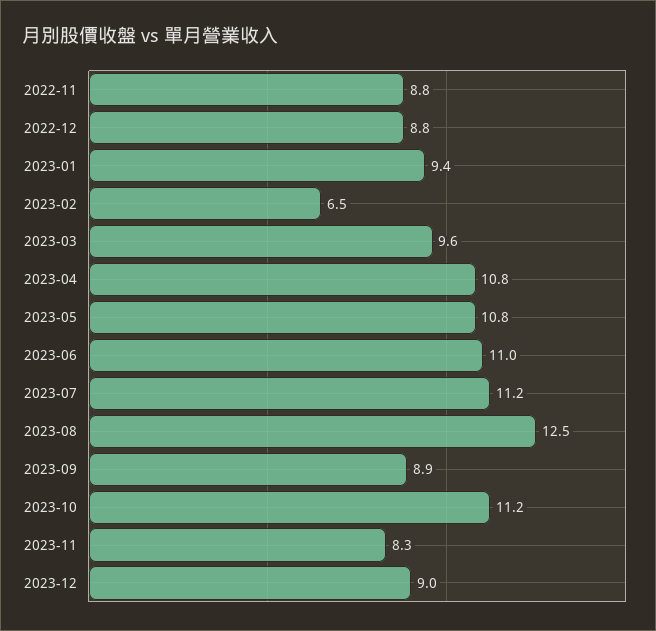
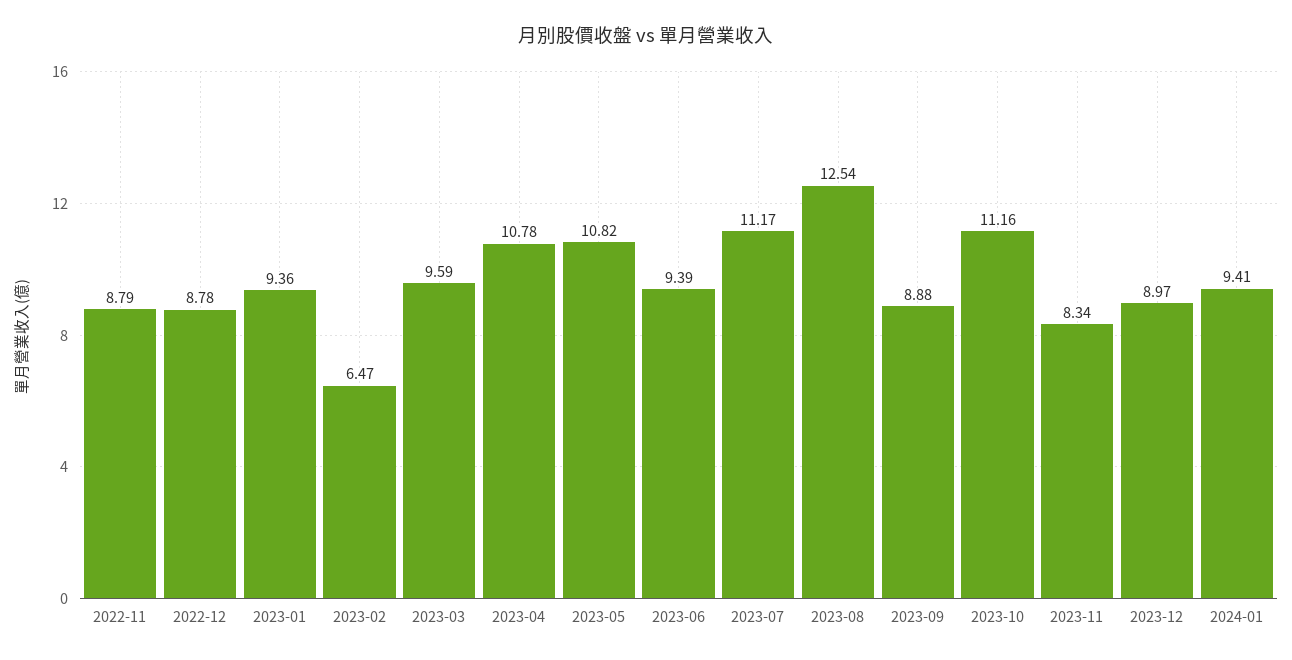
2023-06: 11 -> 9.39
2024-01: none -> 9.41

